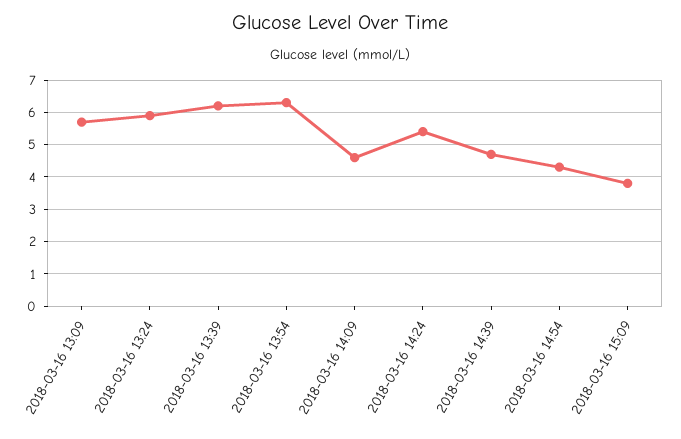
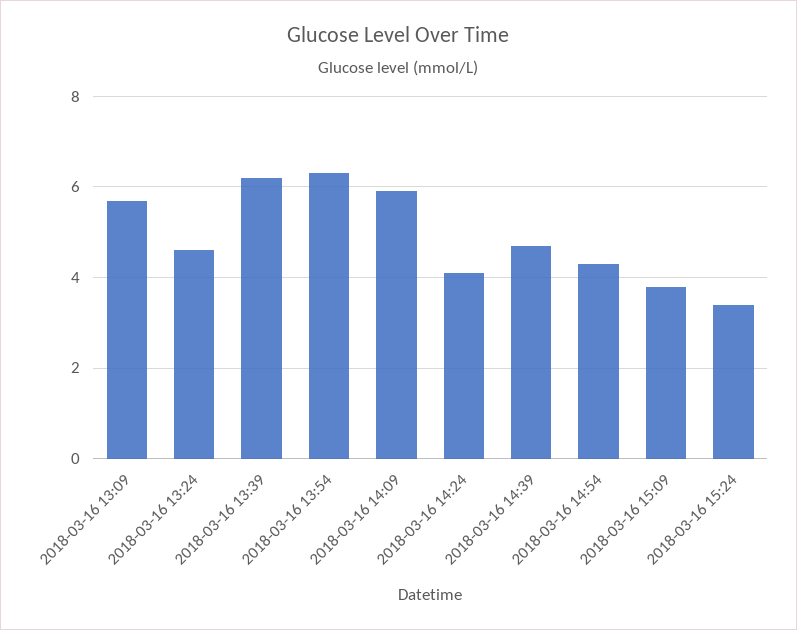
2018-03-16 13:24: 6 -> 4.5
2018-03-16 14:09: 4.5 -> 6
2018-03-16 14:24: 5.5 -> 4
2018-03-16 15:24: none -> 3.5

